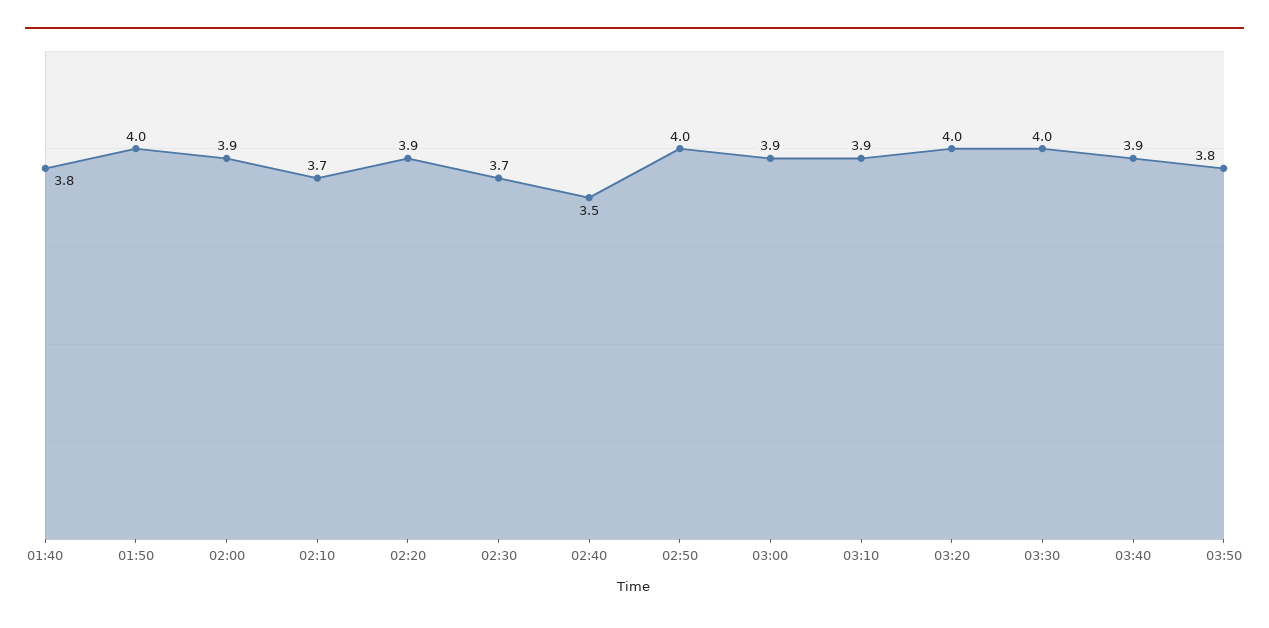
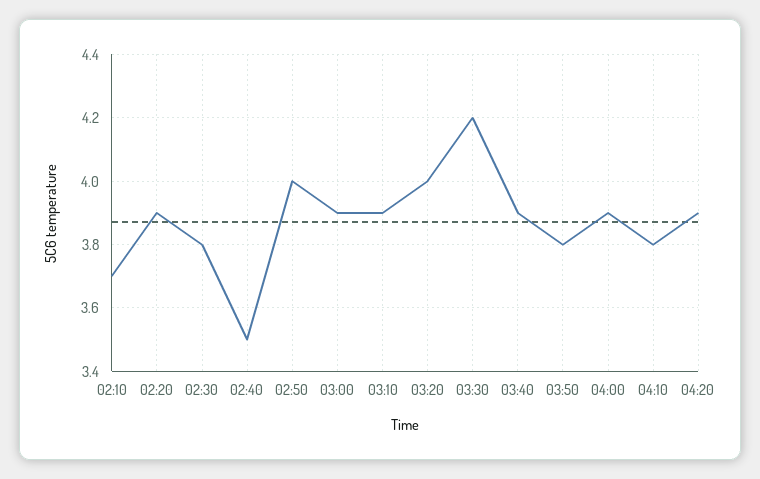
01:40: 3.8 -> none
01:50: 4 -> none
02:00: 3.9 -> none
02:30: 3.7 -> 3.8
03:30: 4 -> 4.2
04:00: none -> 3.9
04:10: none -> 3.8
04:20: none -> 3.9

